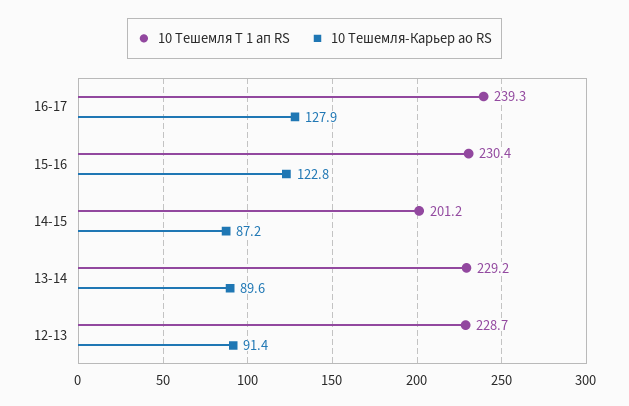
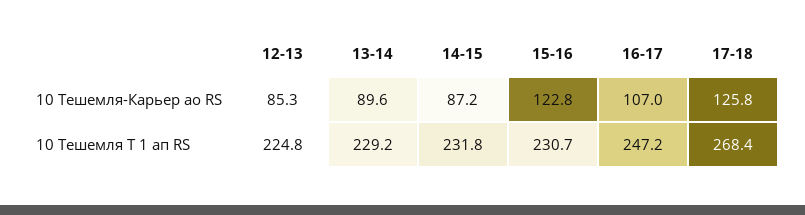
10 Тешемля Т 1 ап RS, 16-17: 239.3 -> 247.2
10 Тешемля-Карьер ао RS, 16-17: 127.9 -> 107
10 Тешемля Т 1 ап RS, 15-16: 230.4 -> 230.7
10 Тешемля Т 1 ап RS, 14-15: 201.2 -> 231.8
10 Тешемля Т 1 ап RS, 12-13: 228.7 -> 224.8
10 Тешемля-Карьер ао RS, 12-13: 91.4 -> 85.3
10 Тешемля-Карьер ао RS, 17-18: none -> 125.8
10 Тешемля Т 1 ап RS, 17-18: none -> 268.4

